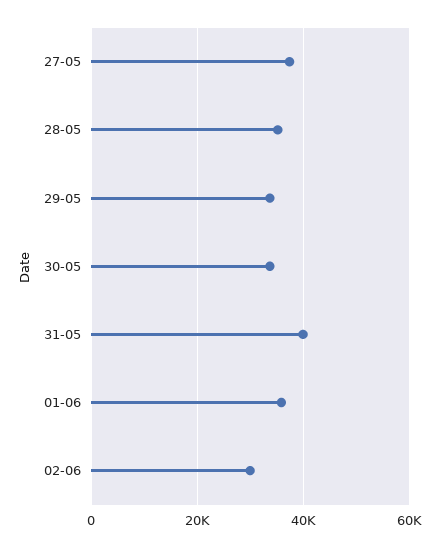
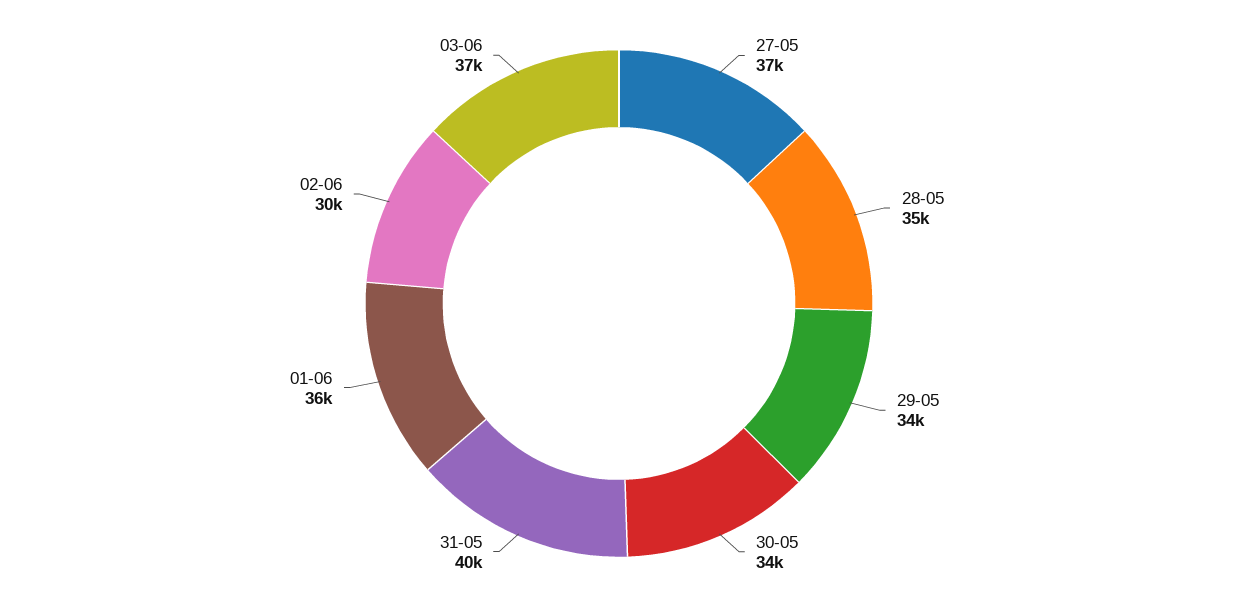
03-06: none -> 37000

